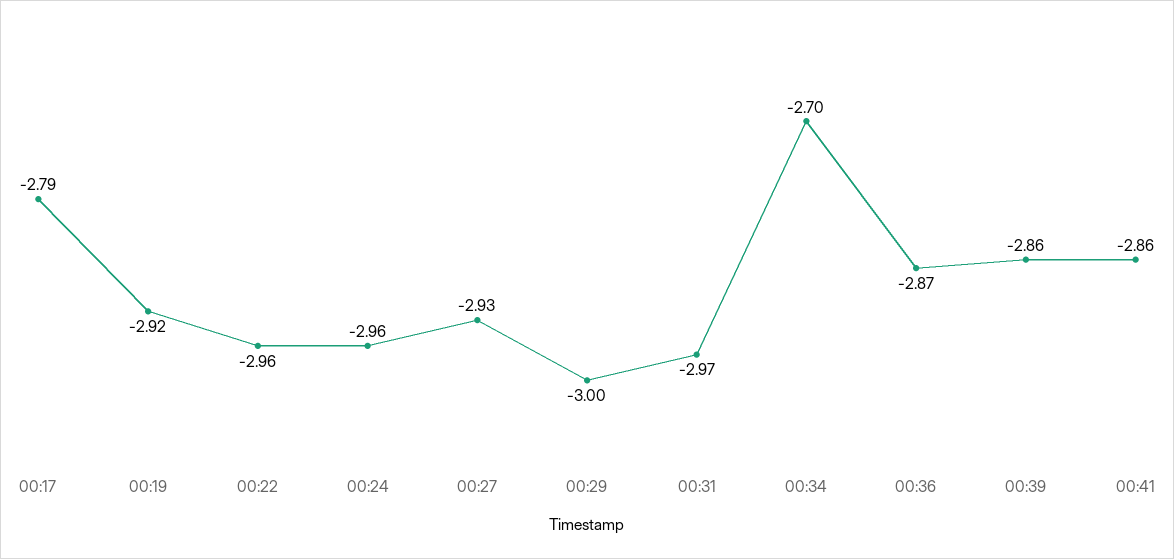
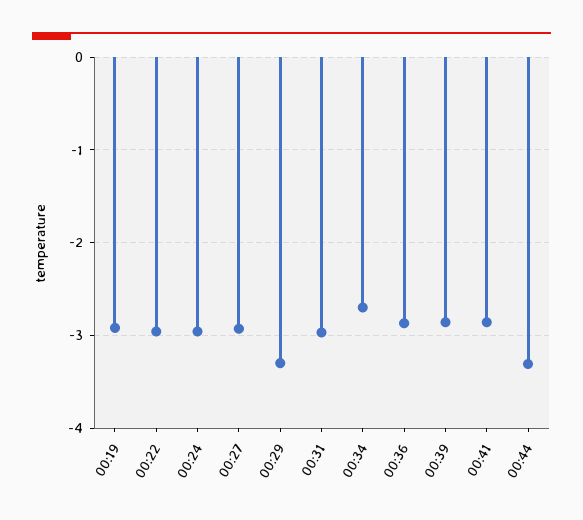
00:17: -2.79 -> none
00:29: -3 -> -3.3
00:44: none -> -3.3

